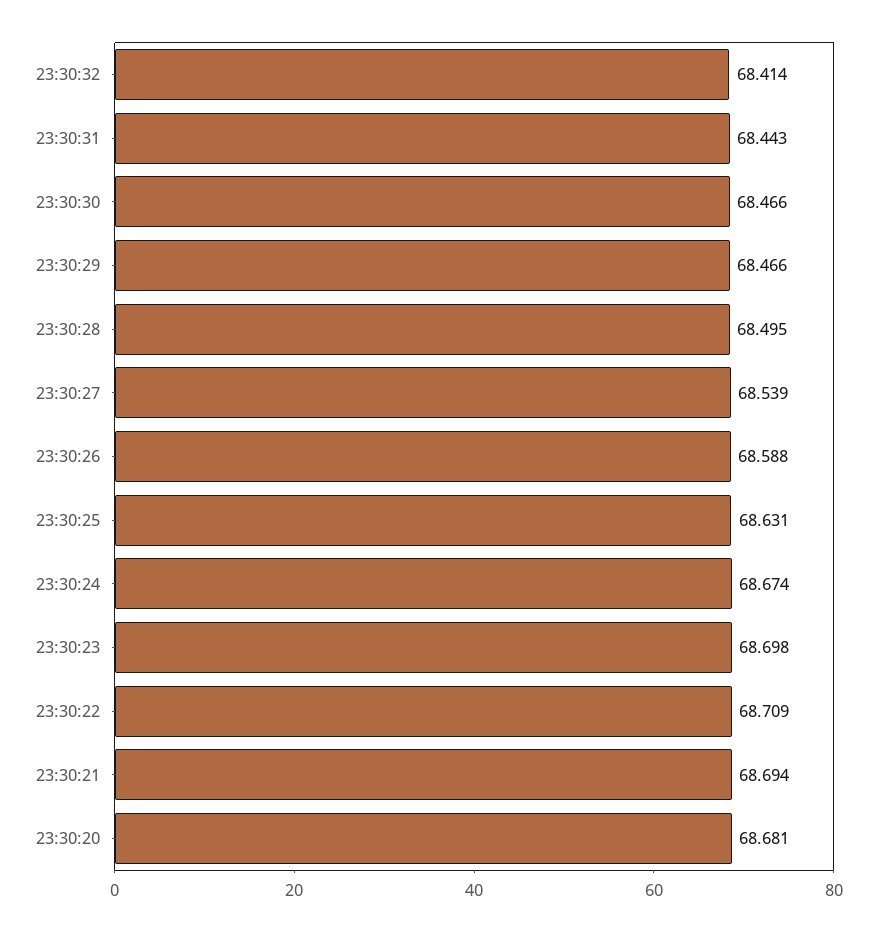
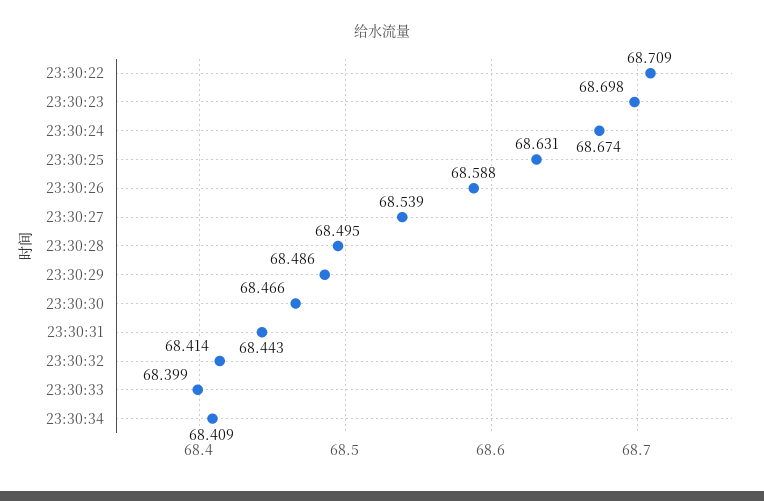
23:30:29: 68.466 -> 68.486
23:30:21: 68.694 -> none
23:30:20: 68.681 -> none
23:30:33: none -> 68.399
23:30:34: none -> 68.409

